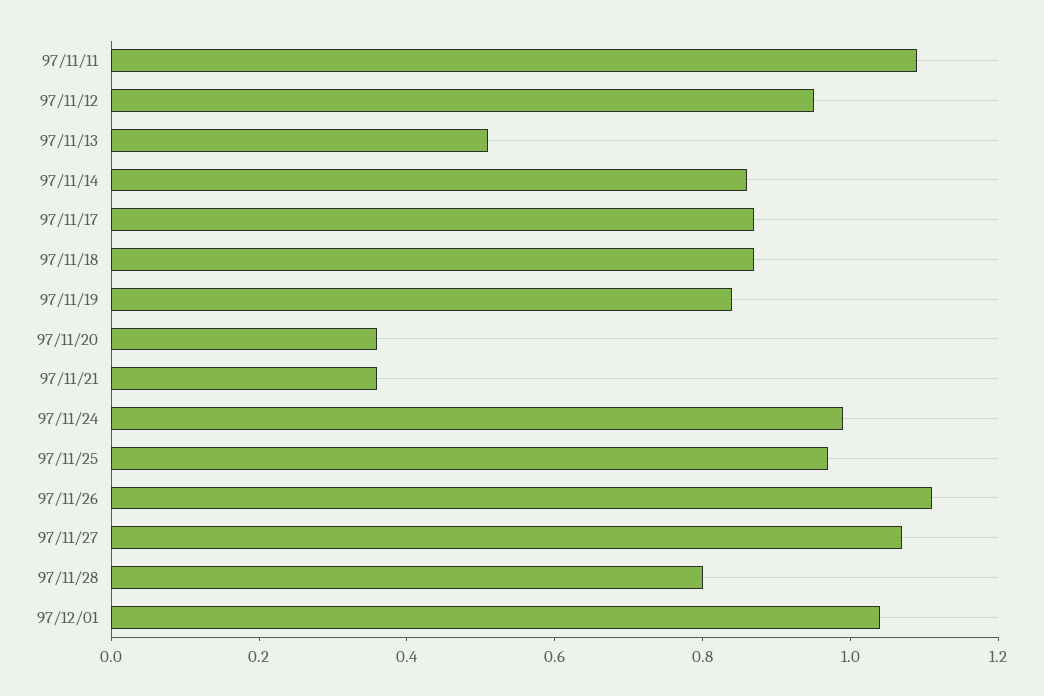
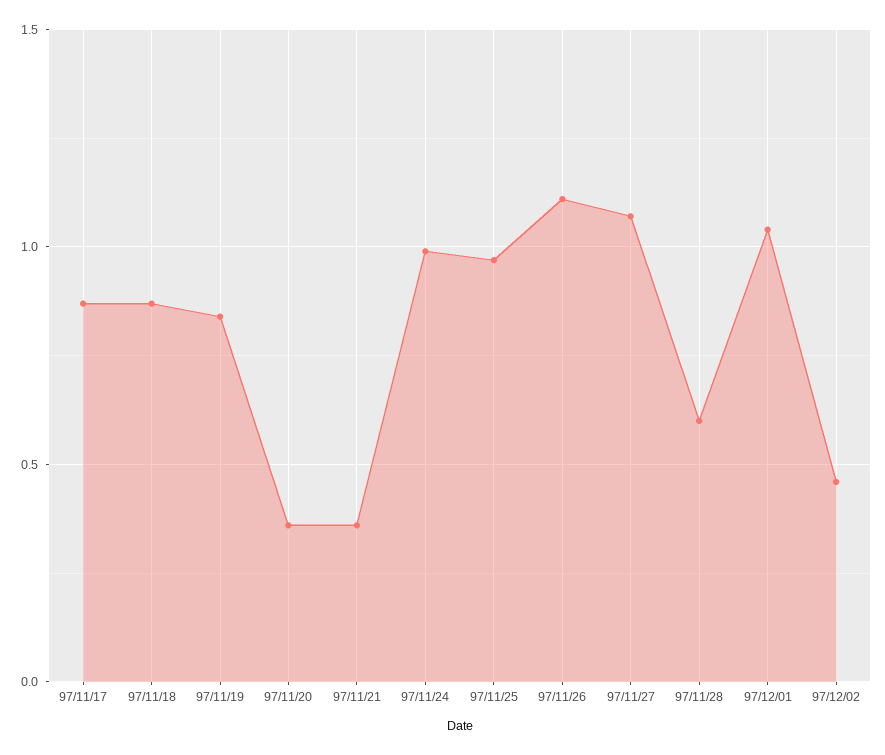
97/11/11: 1.1 -> none
97/11/12: 0.95 -> none
97/11/13: 0.5 -> none
97/11/14: 0.85 -> none
97/11/28: 0.8 -> 0.6
97/12/02: none -> 0.45

